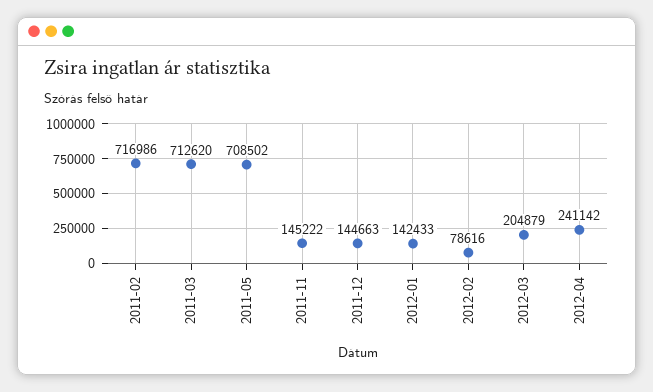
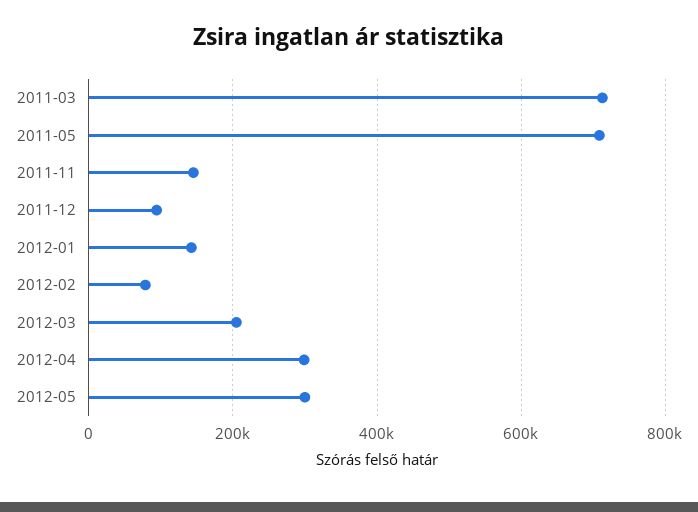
2011-02: 716986 -> none
2011-12: 144663 -> 100000
2012-04: 241142 -> 300000
2012-05: none -> 300000

